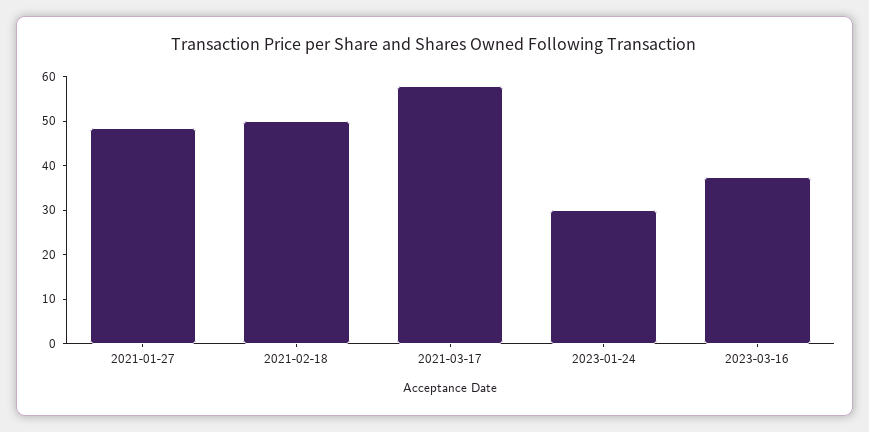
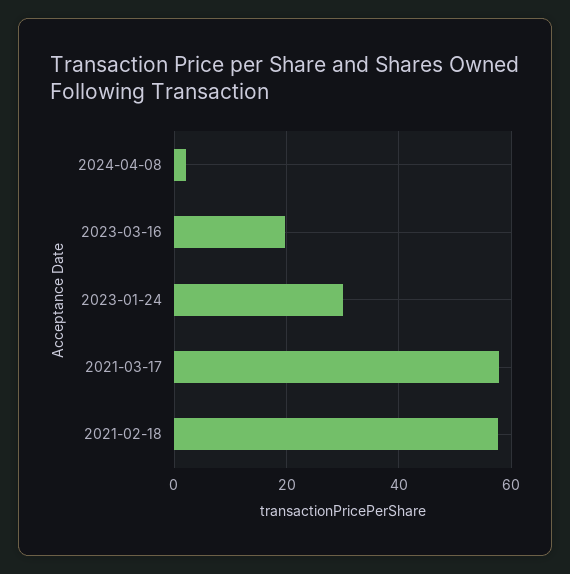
2021-01-27: 48 -> none
2021-02-18: 50 -> 58
2023-03-16: 38 -> 20
2024-04-08: none -> 2

